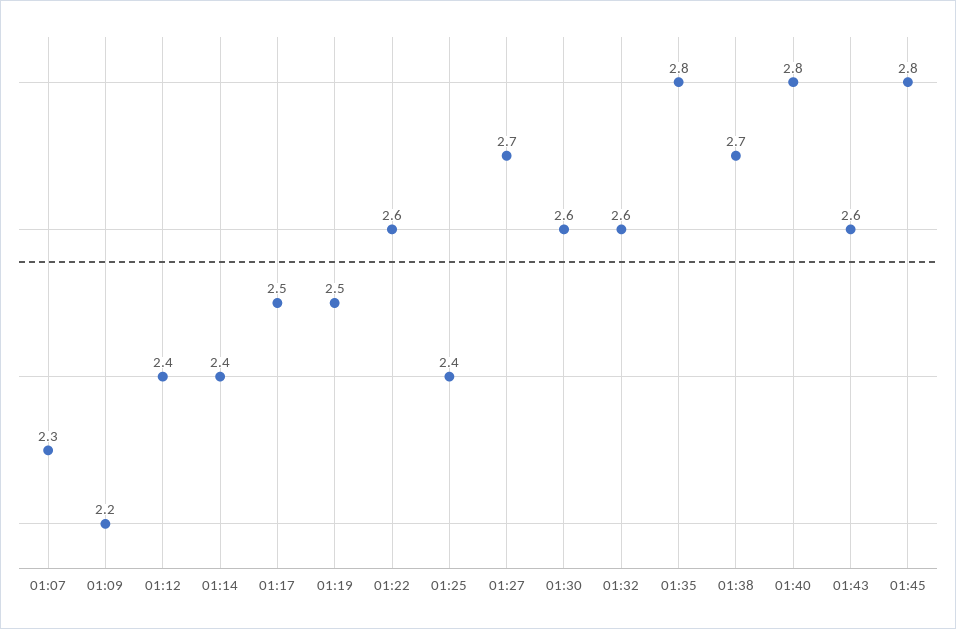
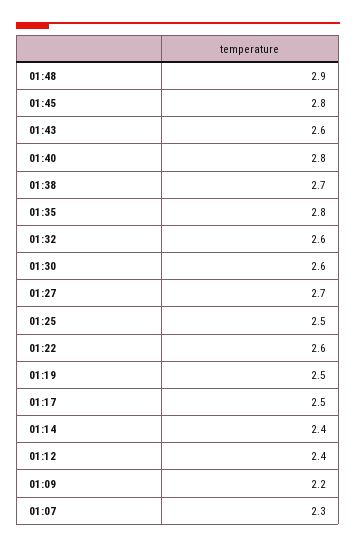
01:25: 2.4 -> 2.5
01:48: none -> 2.9

